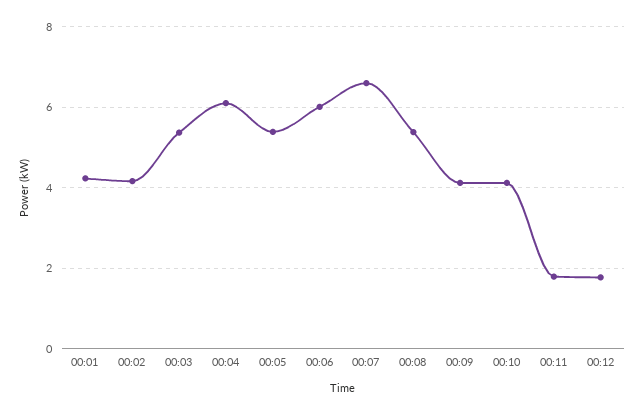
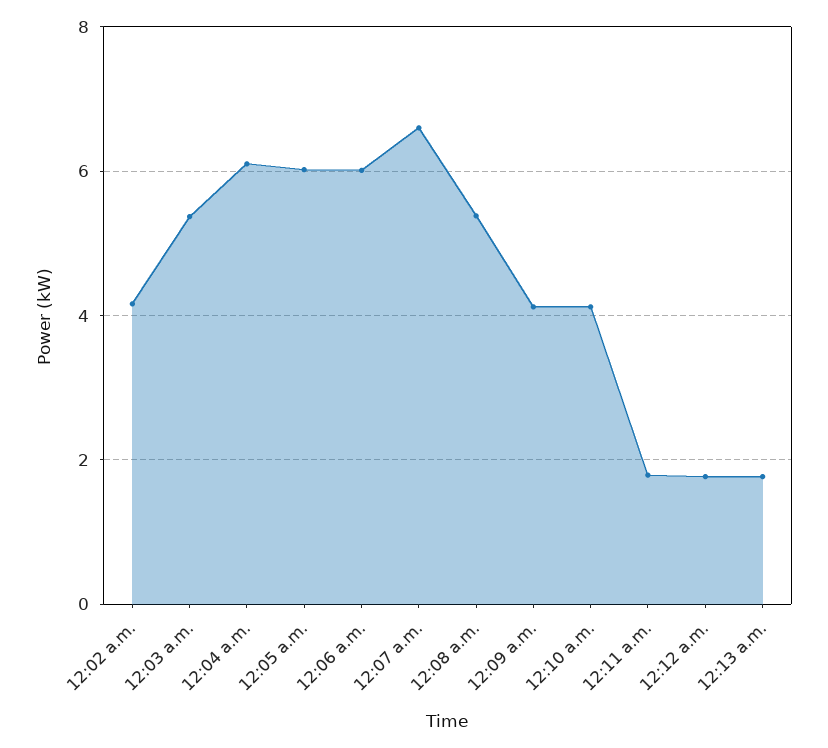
00:01: 4.2 -> none
00:05: 5.4 -> 6
12:13 a.m.: none -> 1.8

